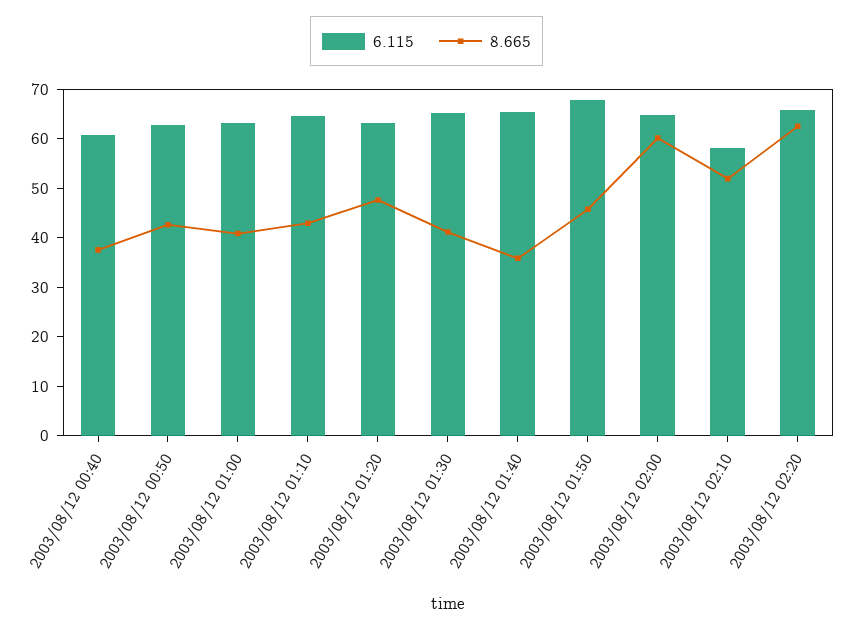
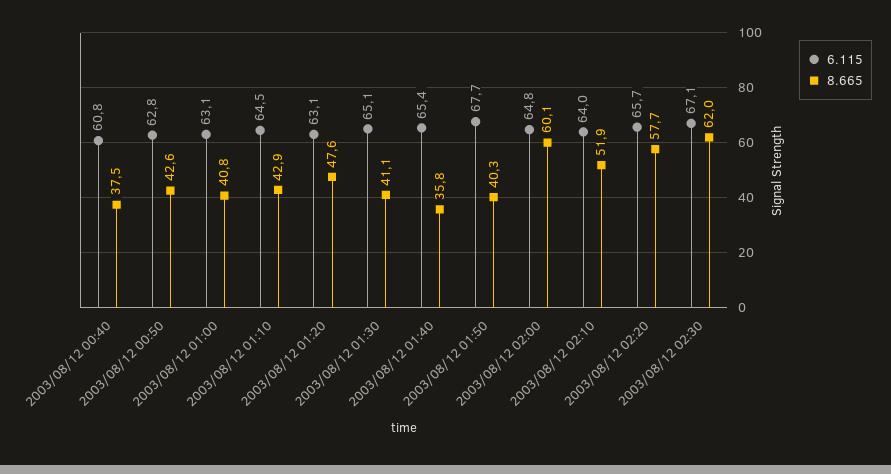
8.665, 2003/08/12 01:50: 46 -> 40.3
6.115, 2003/08/12 02:10: 58 -> 64
8.665, 2003/08/12 02:20: 62 -> 57.7
6.115, 2003/08/12 02:30: none -> 67.1
8.665, 2003/08/12 02:30: none -> 62

